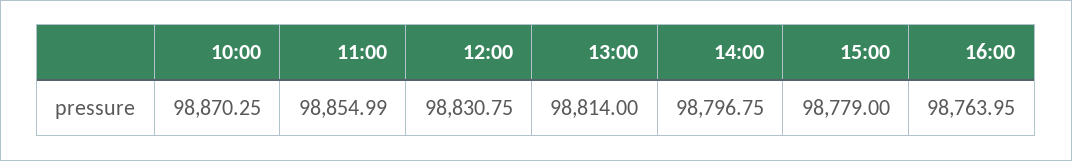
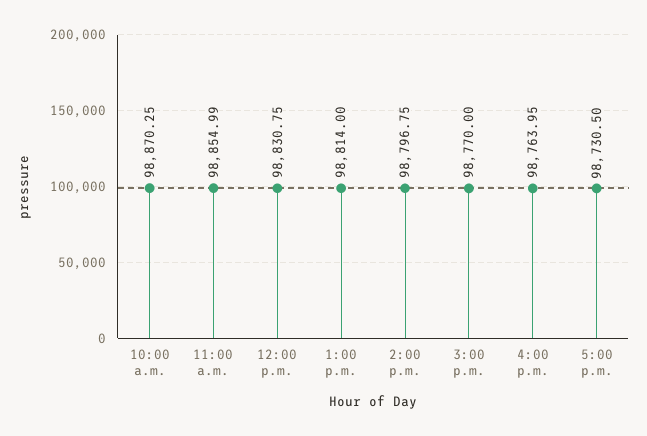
15:00: 98779 -> 98770
5:00 p.m.: none -> 98730.5

